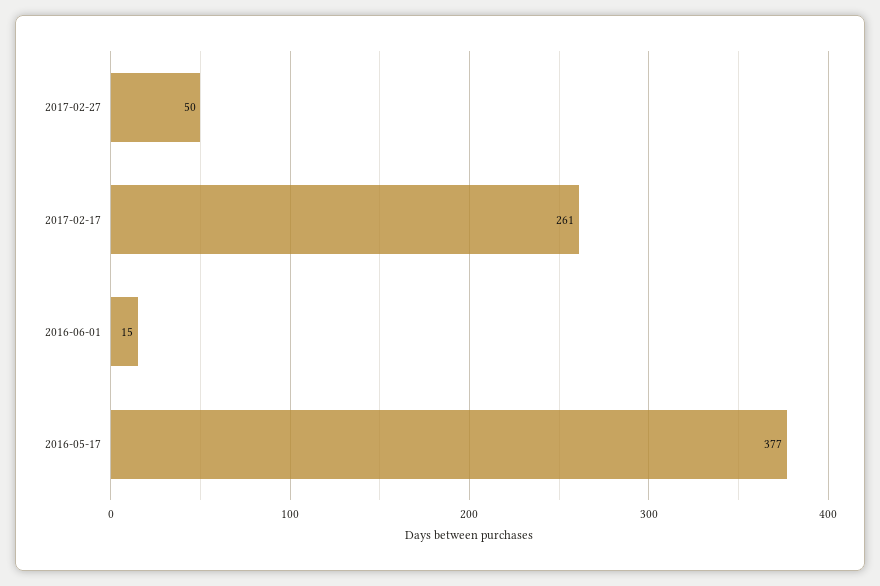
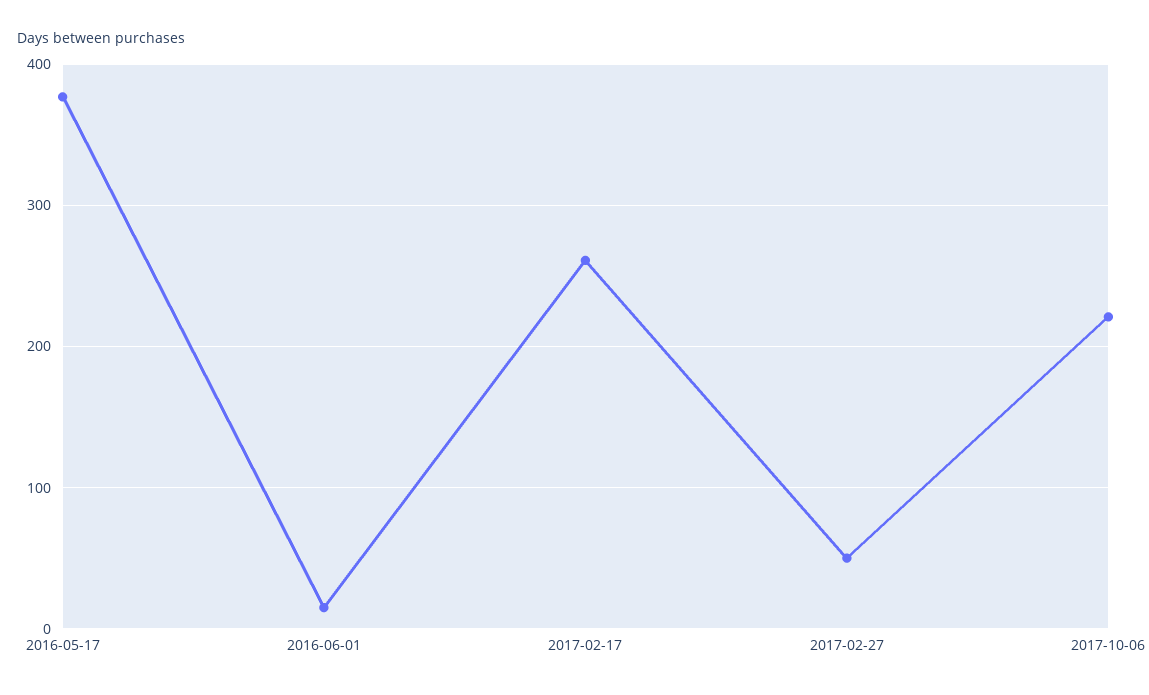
2017-10-06: none -> 220

